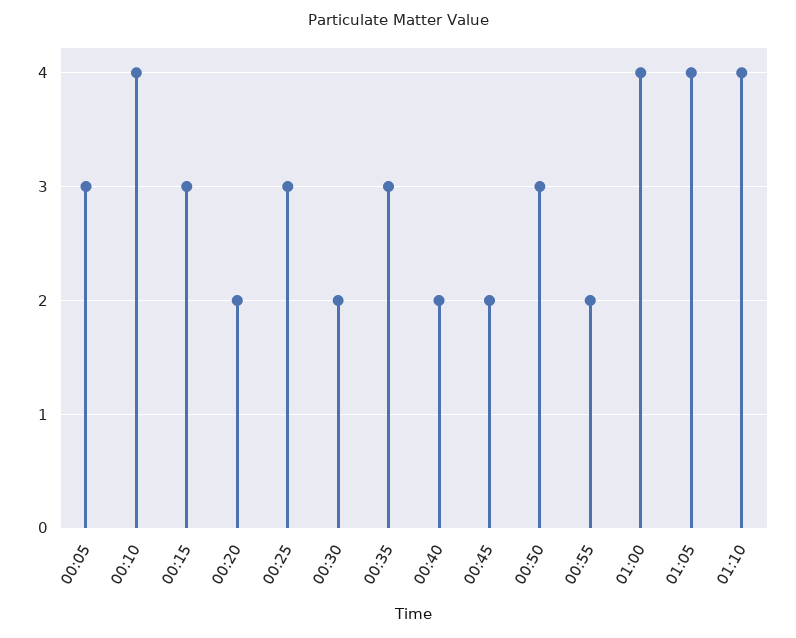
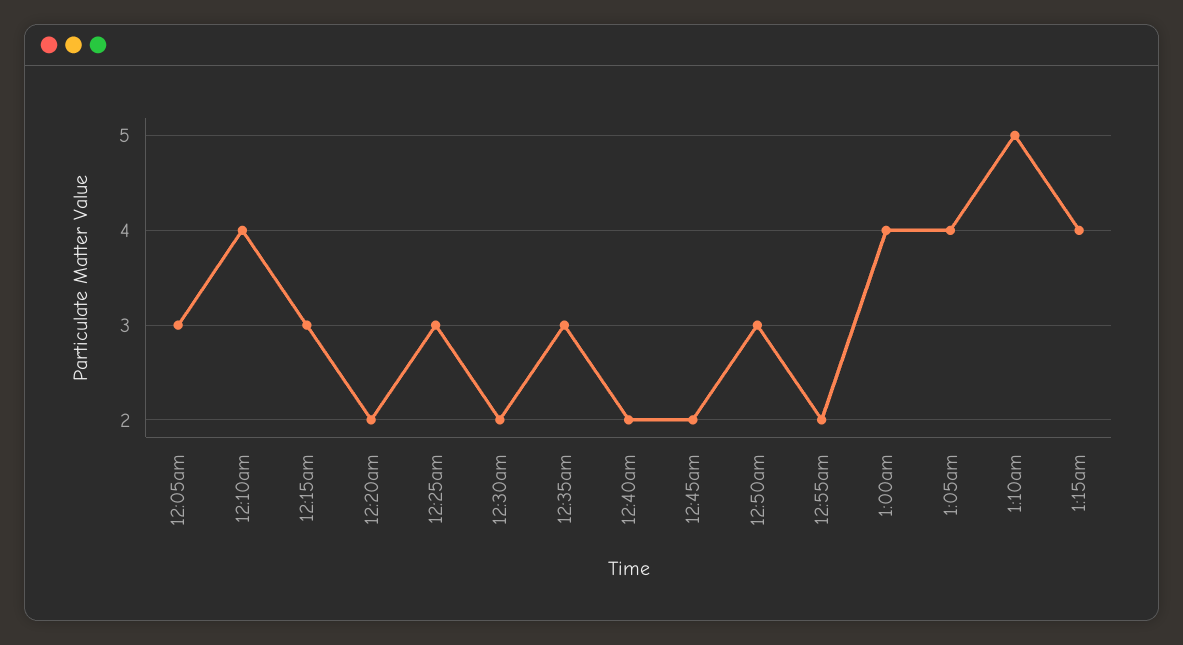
01:10: 4 -> 5
1:15am: none -> 4

